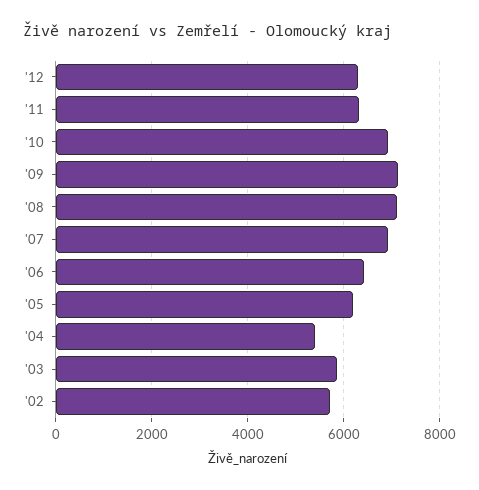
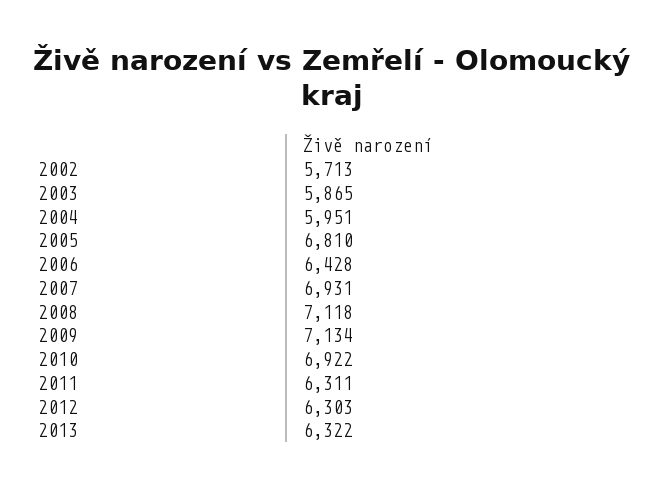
'05: 6200 -> 6810
'04: 5400 -> 5951
2013: none -> 6322

